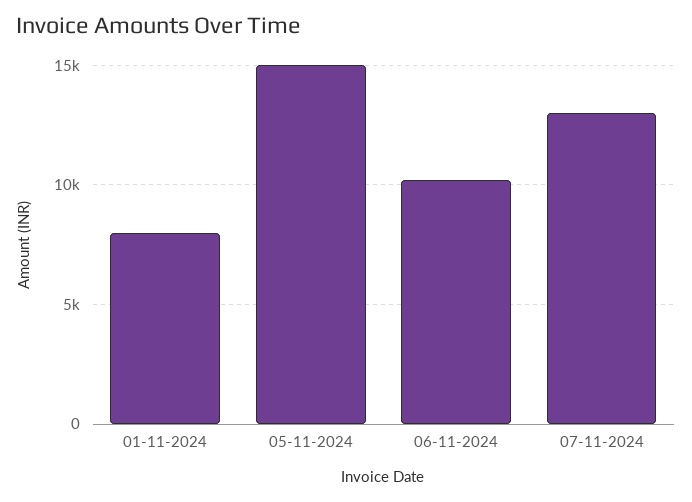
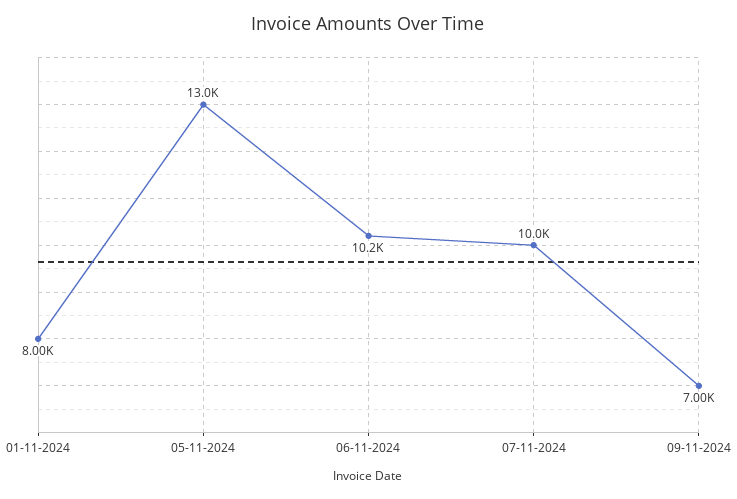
05-11-2024: 15000 -> 13000
07-11-2024: 13000 -> 10000
09-11-2024: none -> 7000

